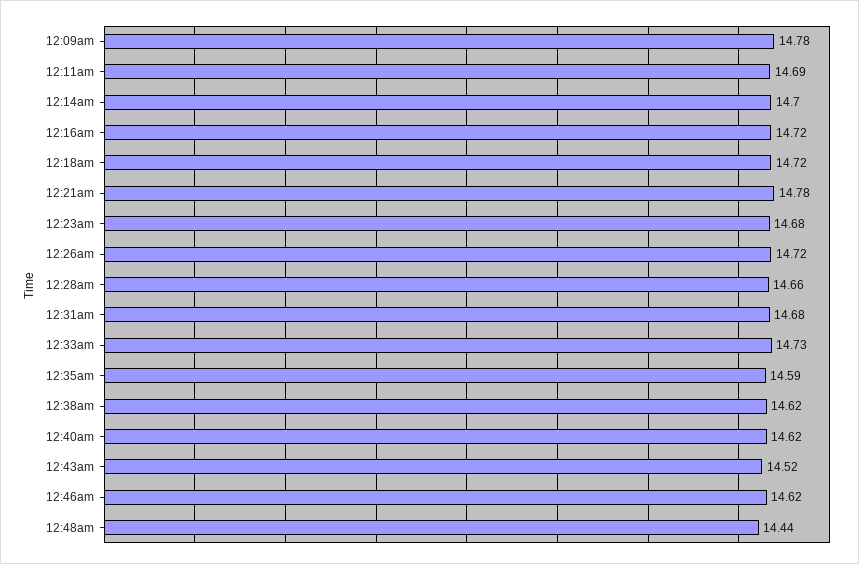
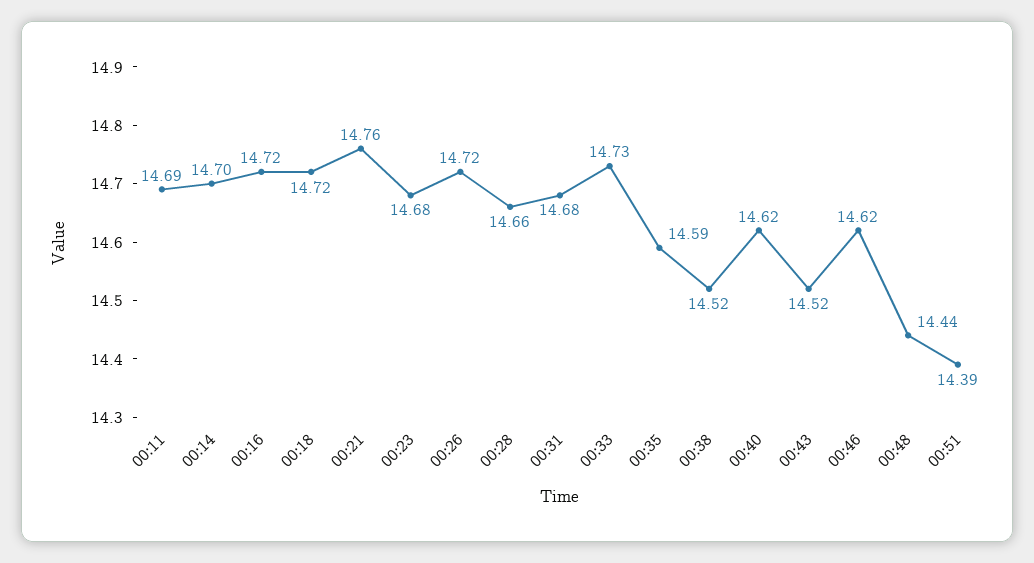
12:09am: 14.78 -> none
12:21am: 14.78 -> 14.76
12:38am: 14.62 -> 14.52
00:51: none -> 14.39

